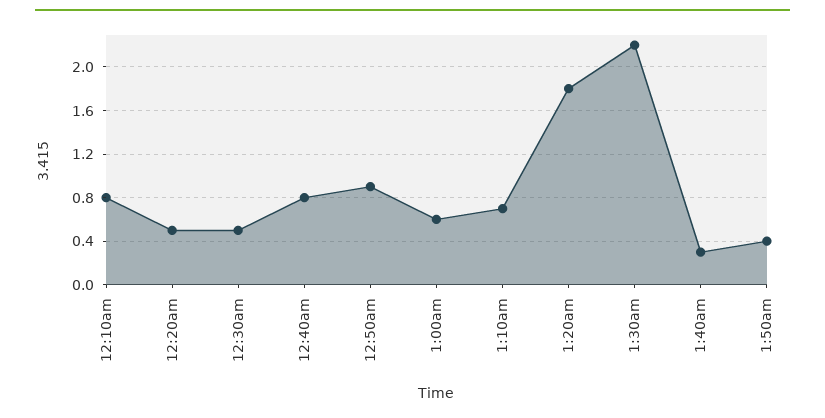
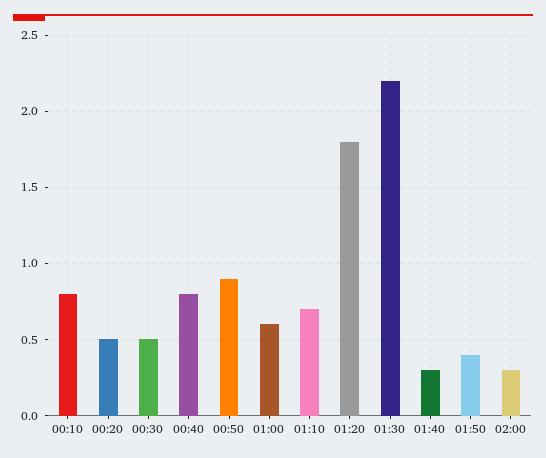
02:00: none -> 0.3

